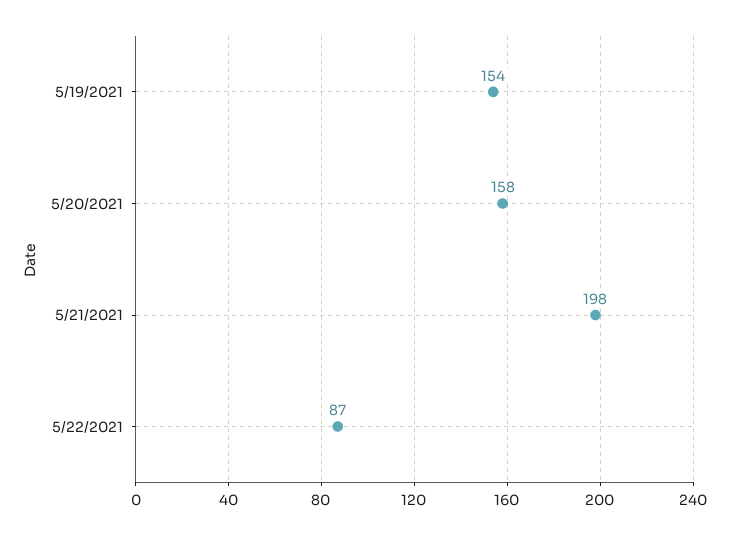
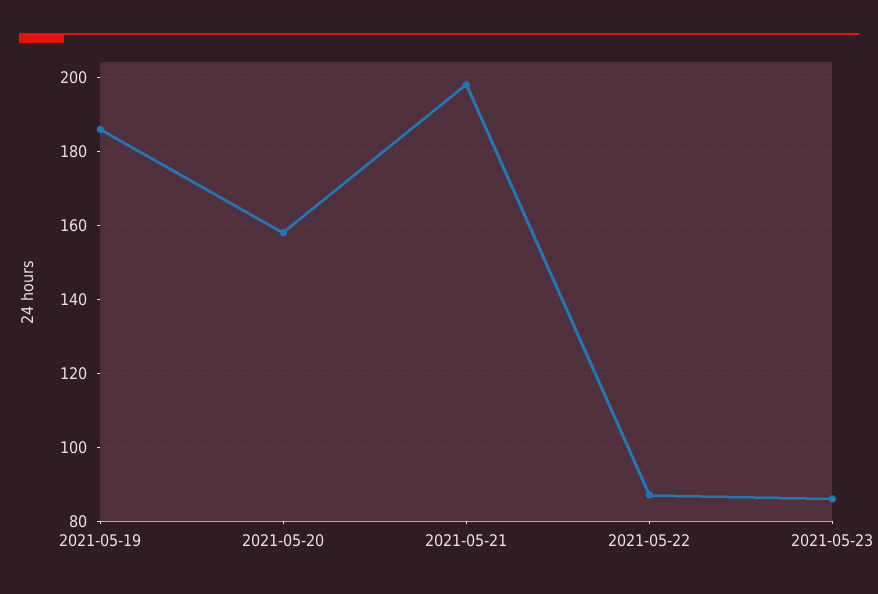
5/19/2021: 154 -> 185
2021-05-23: none -> 85

